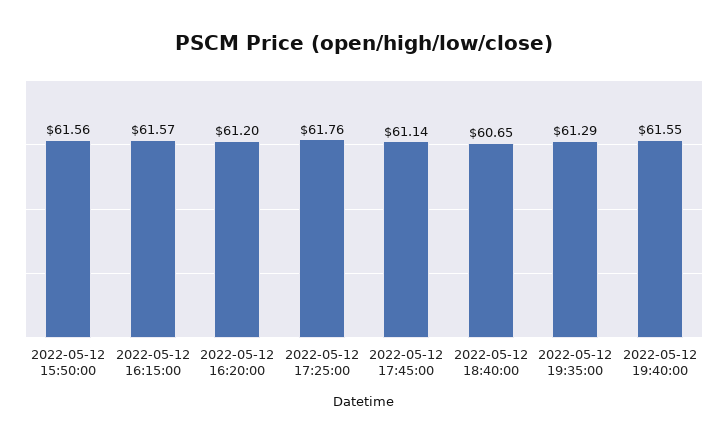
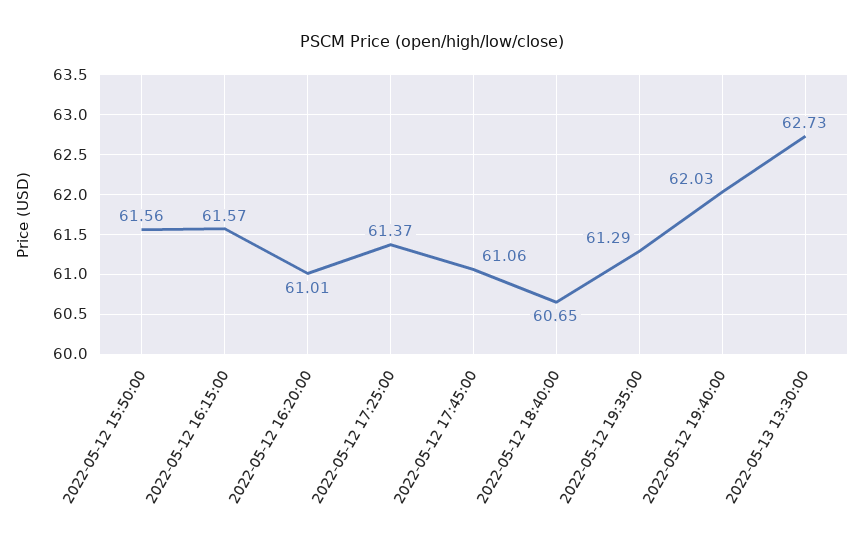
2022-05-12 16:20:00: 61.2 -> 61.01
2022-05-12 17:25:00: 61.76 -> 61.37
2022-05-12 17:45:00: 61.14 -> 61.06
2022-05-12 19:40:00: 61.55 -> 62.03
2022-05-13 13:30:00: none -> 62.73

